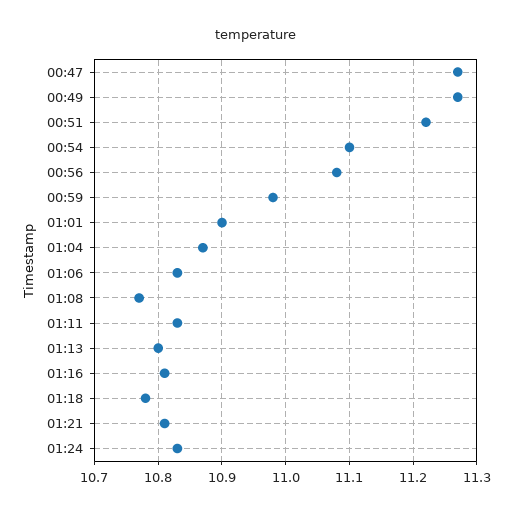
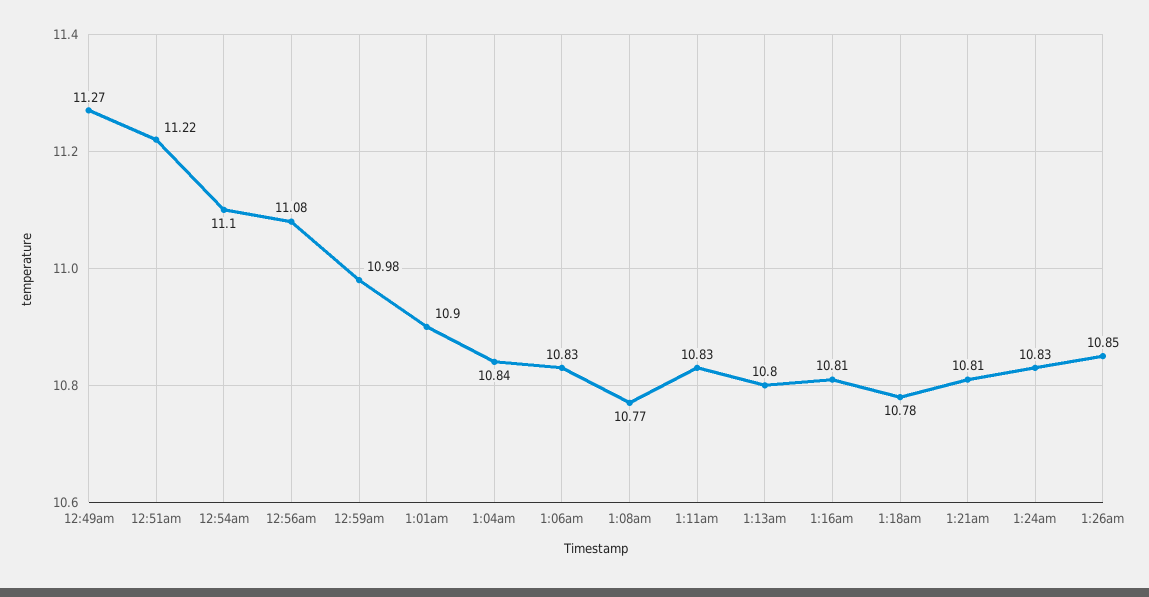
00:47: 11.27 -> none
01:04: 10.87 -> 10.84
1:26am: none -> 10.85

